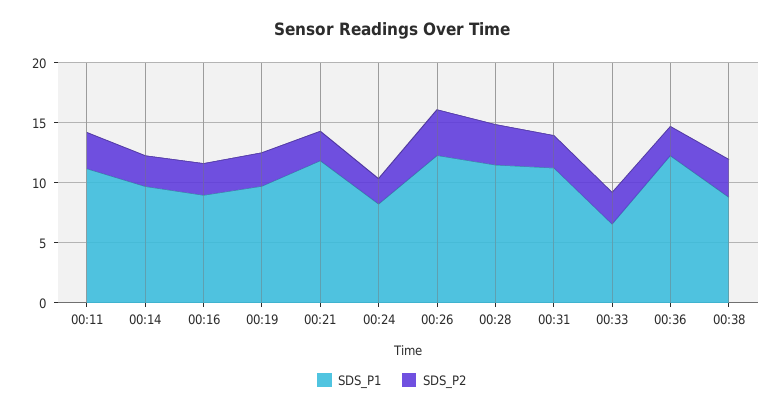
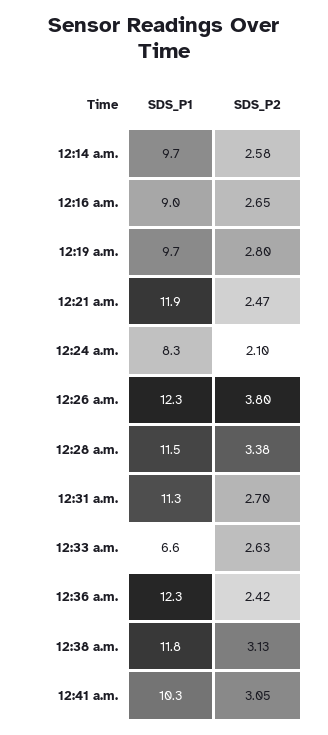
SDS_P1, 00:11: 11 -> none
SDS_P2, 00:11: 3 -> none
SDS_P1, 00:38: 9 -> 11.8
SDS_P1, 12:41 a.m.: none -> 10.3
SDS_P2, 12:41 a.m.: none -> 3.05

